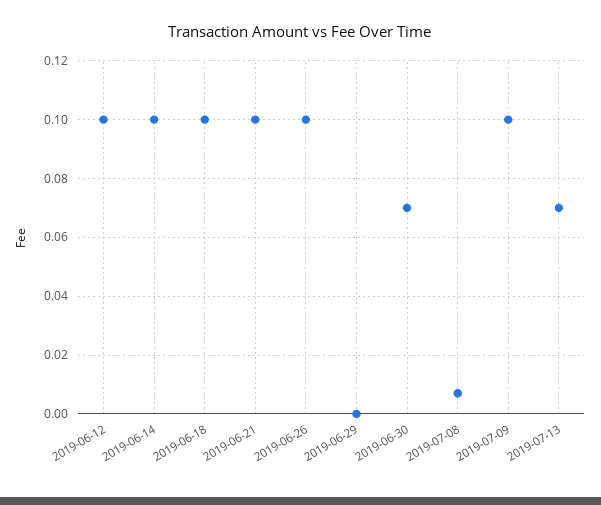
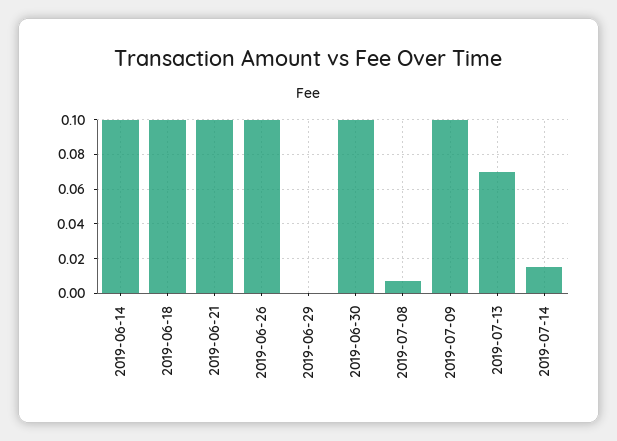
2019-06-12: 0.1 -> none
2019-06-30: 0.07 -> 0.1
2019-07-14: none -> 0.015

